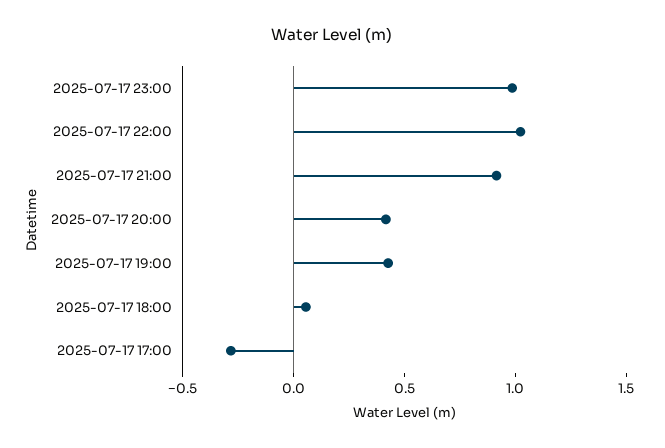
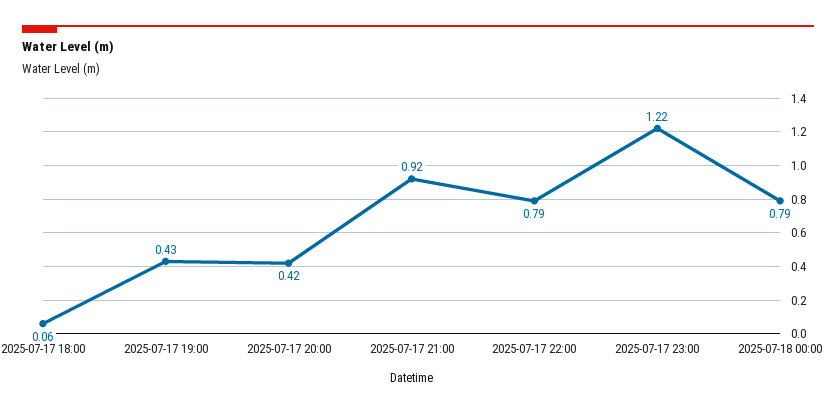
2025-07-17 23:00: 1 -> 1.22
2025-07-17 22:00: 1 -> 0.79
2025-07-17 17:00: -0.3 -> none
2025-07-18 00:00: none -> 0.79

